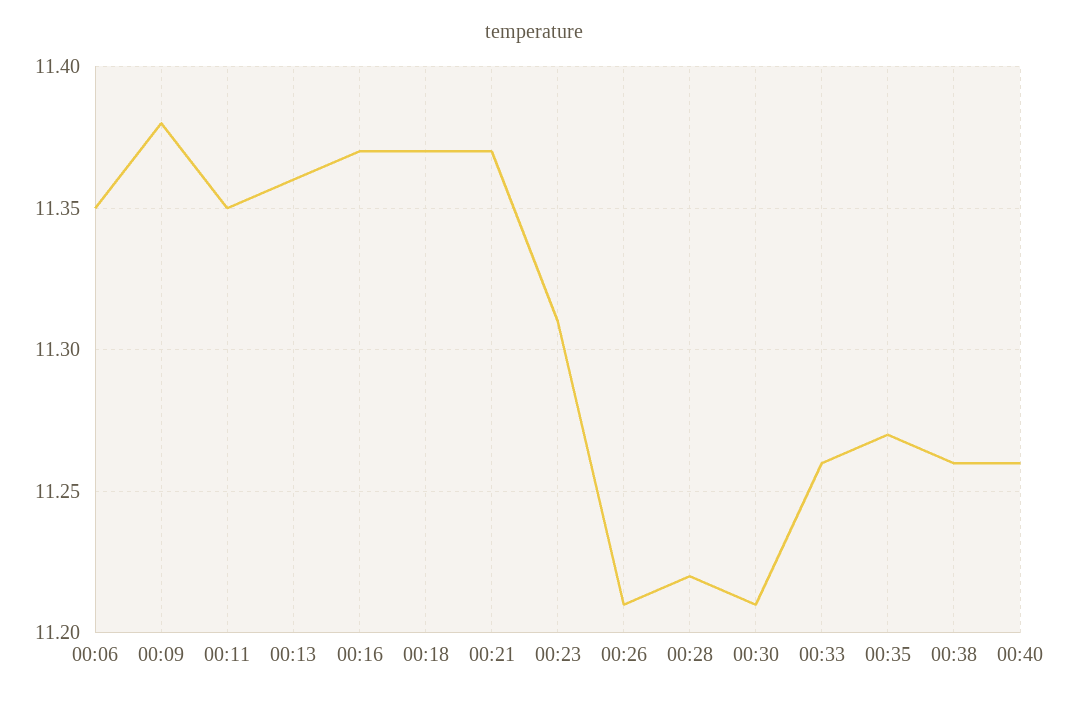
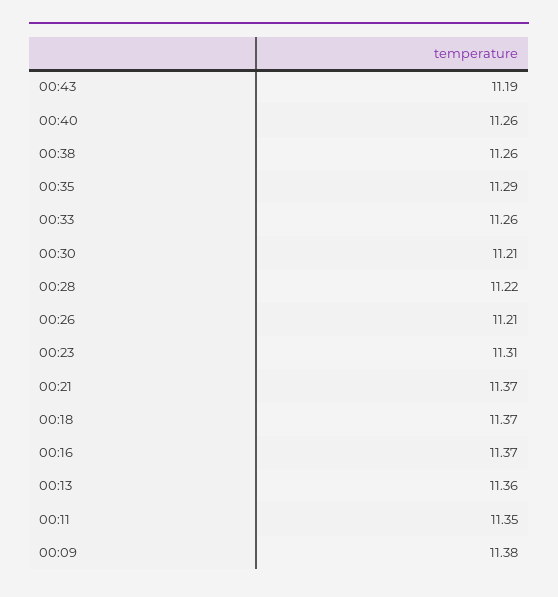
00:06: 11.35 -> none
00:35: 11.27 -> 11.29
00:43: none -> 11.19

